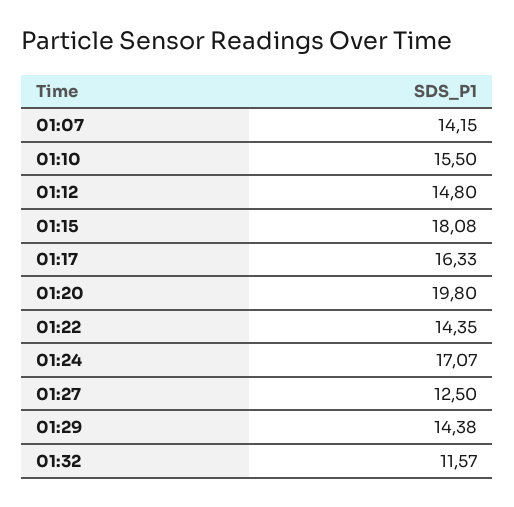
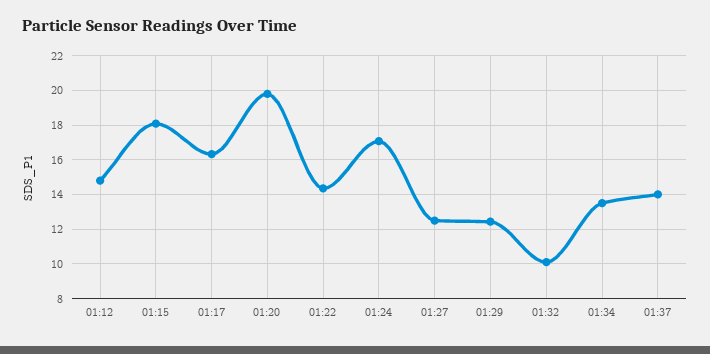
01:07: 14.15 -> none
01:10: 15.5 -> none
01:29: 14.38 -> 12.5
01:32: 11.57 -> 10
01:34: none -> 13.5
01:37: none -> 14

